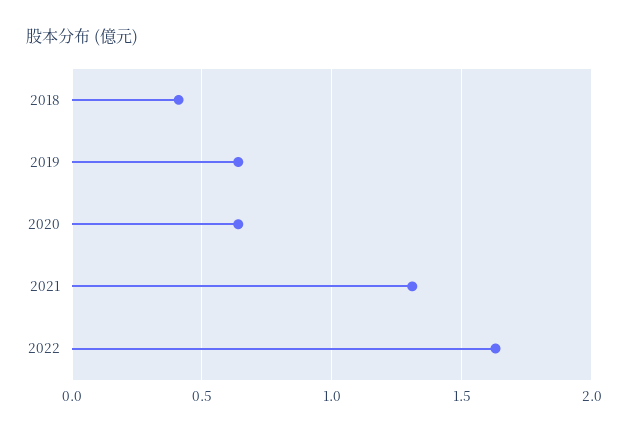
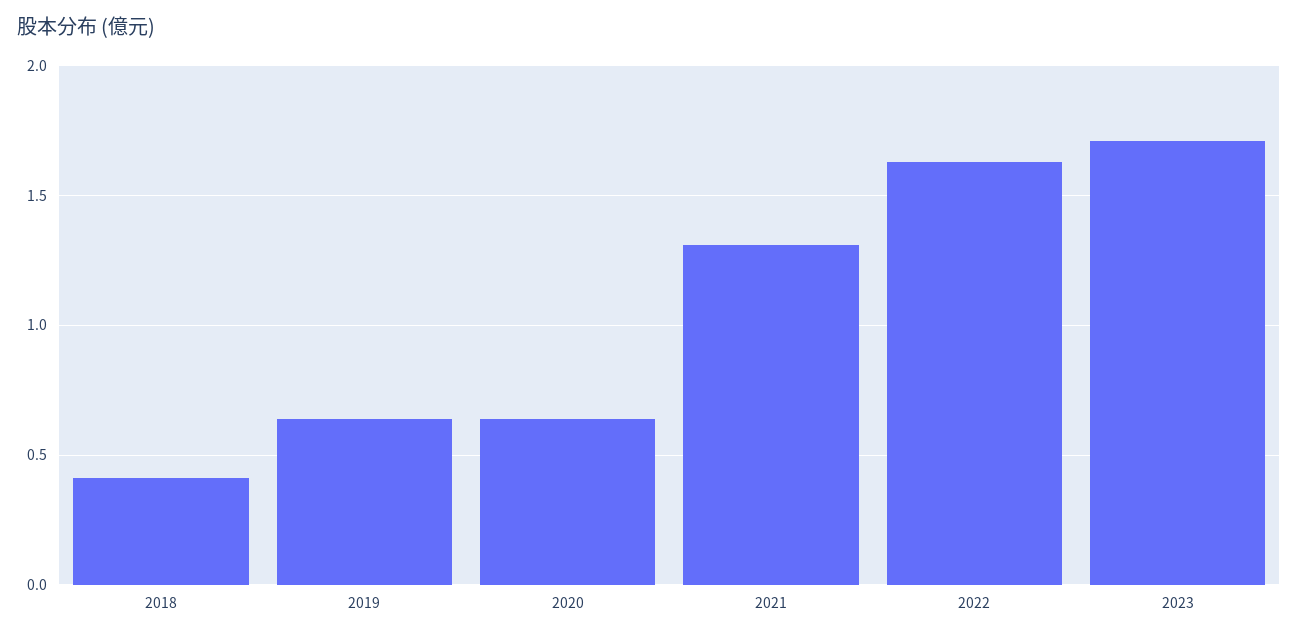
2023: none -> 1.7

